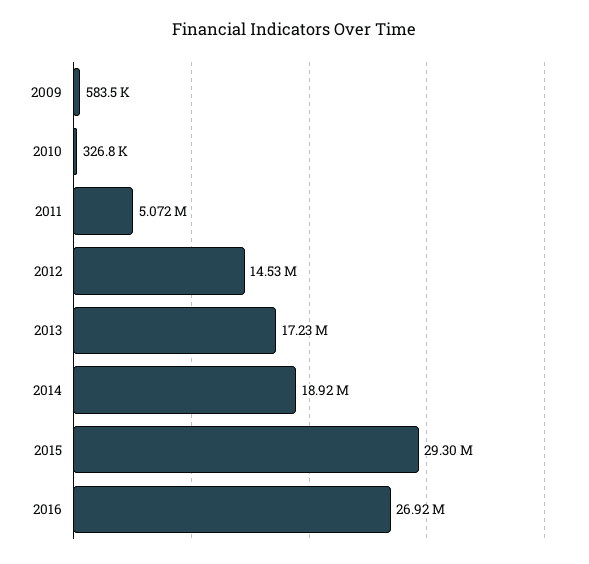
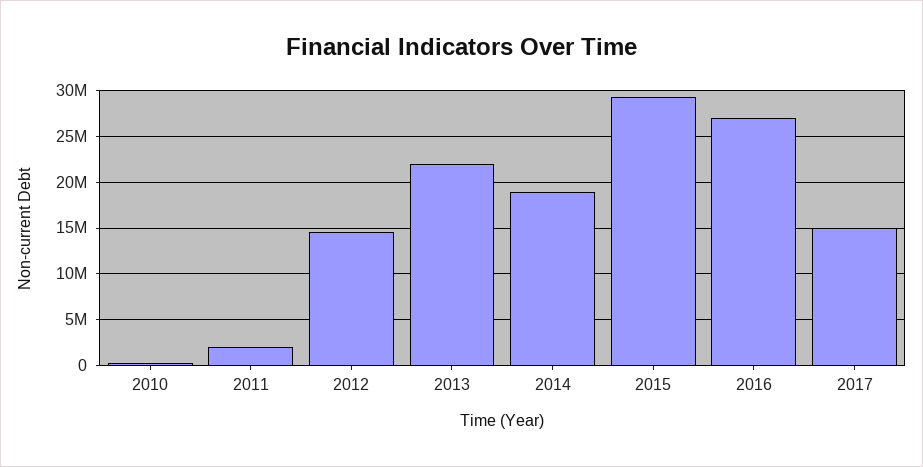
2009: 583500 -> none
2011: 5072000 -> 2000000
2013: 17230000 -> 22000000
2017: none -> 15000000

